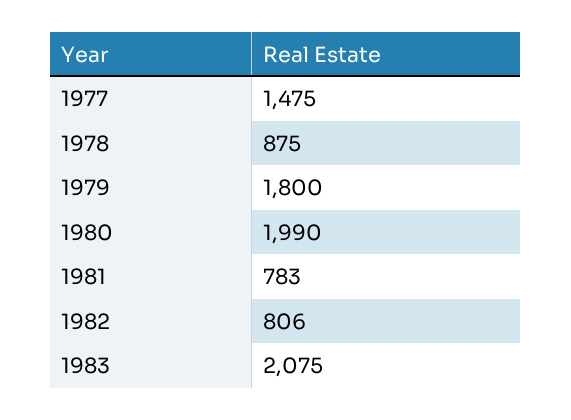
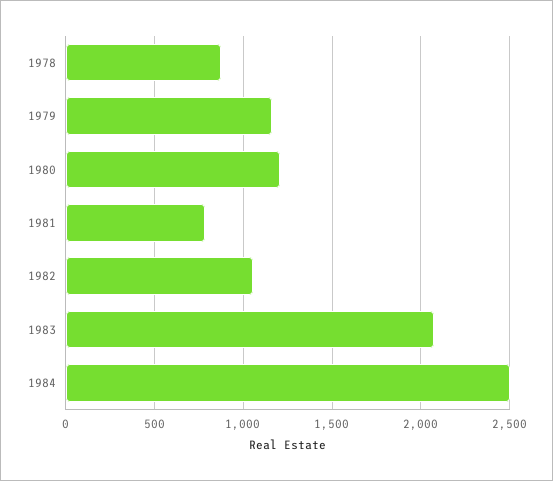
1977: 1475 -> none
1979: 1800 -> 1150
1980: 1990 -> 1200
1982: 806 -> 1050
1984: none -> 2500

